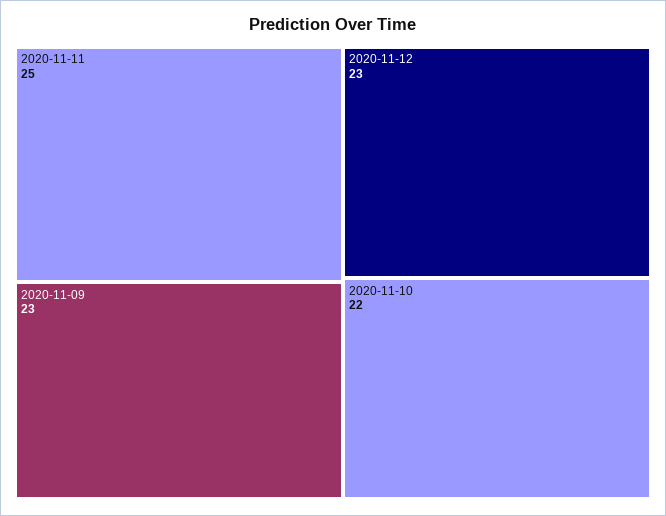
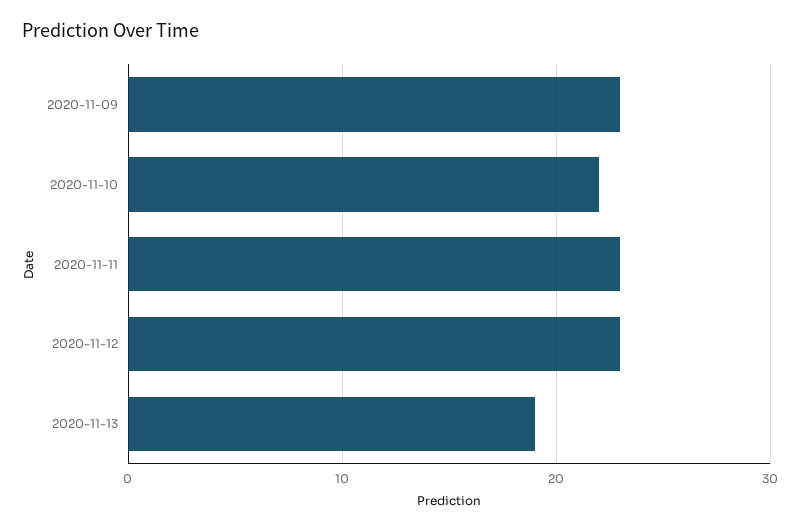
2020-11-11: 25 -> 23
2020-11-13: none -> 19

